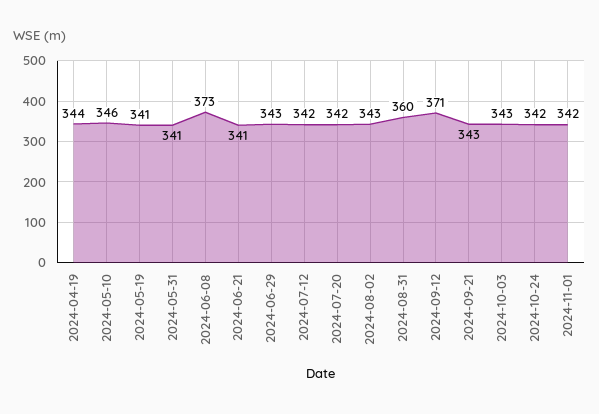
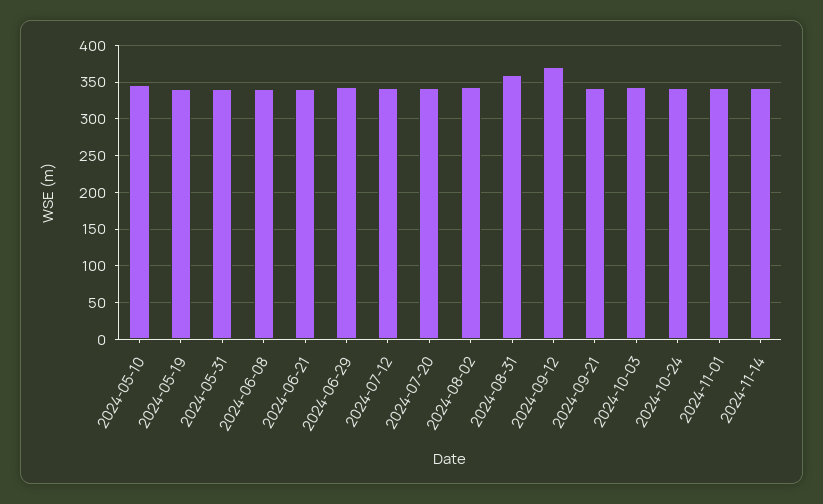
2024-04-19: 344 -> none
2024-06-08: 373 -> 340
2024-11-14: none -> 340

